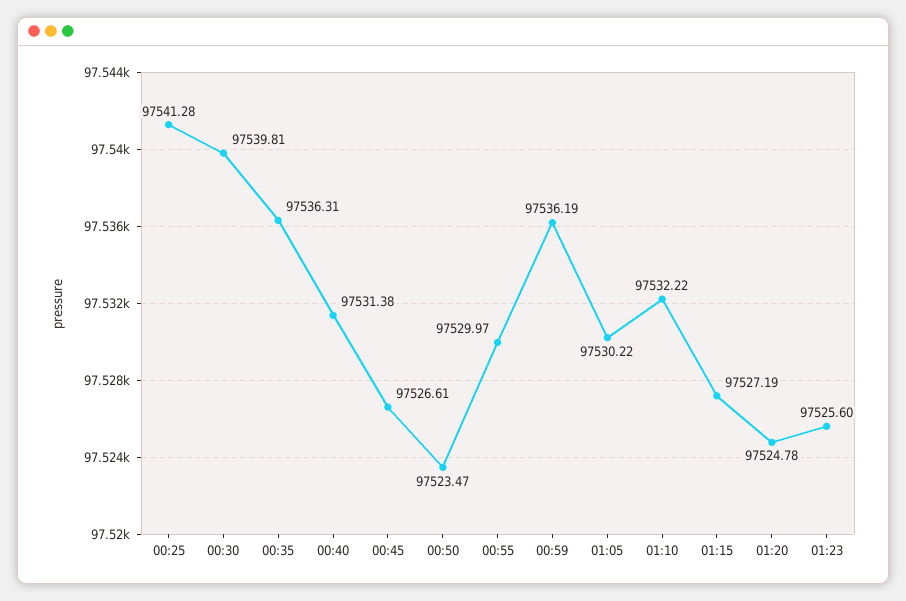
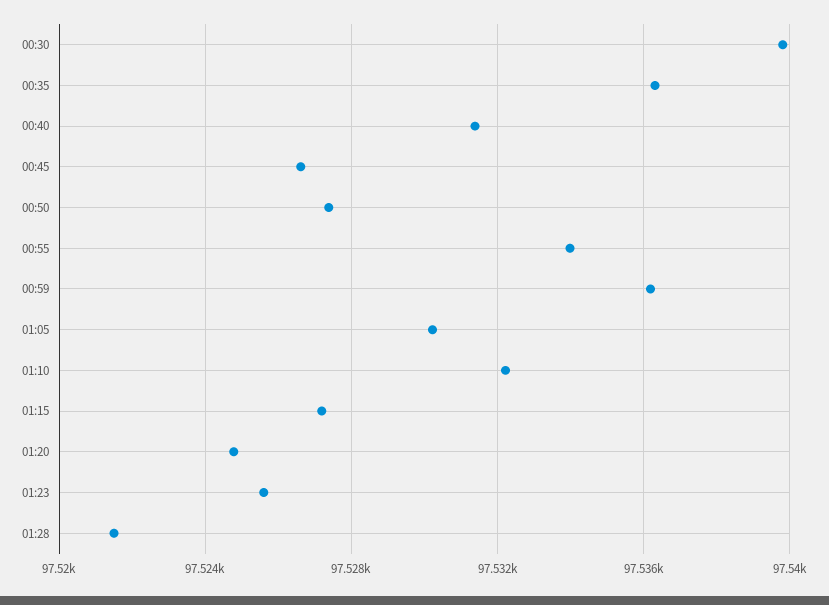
00:25: 97541.28 -> none
00:50: 97523.47 -> 97527.5
00:55: 97529.97 -> 97534
01:28: none -> 97521.5

